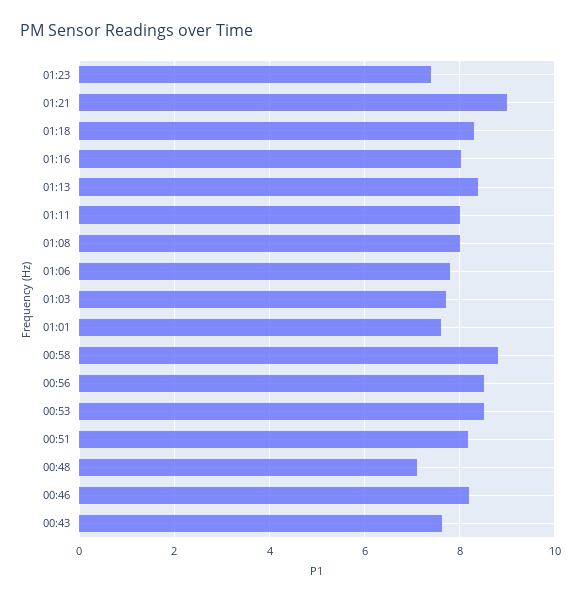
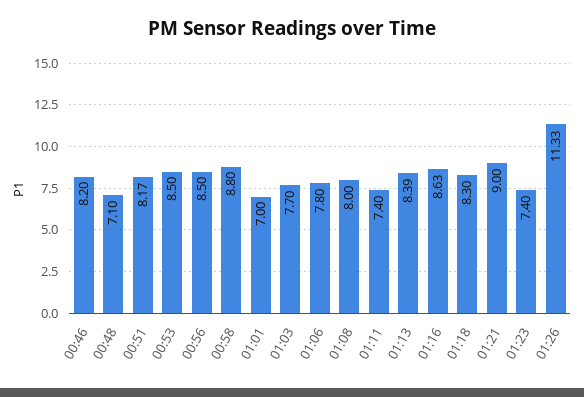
01:16: 8 -> 8.63
01:11: 8 -> 7.4
01:01: 7.6 -> 7
00:43: 7.6 -> none
01:26: none -> 11.33

